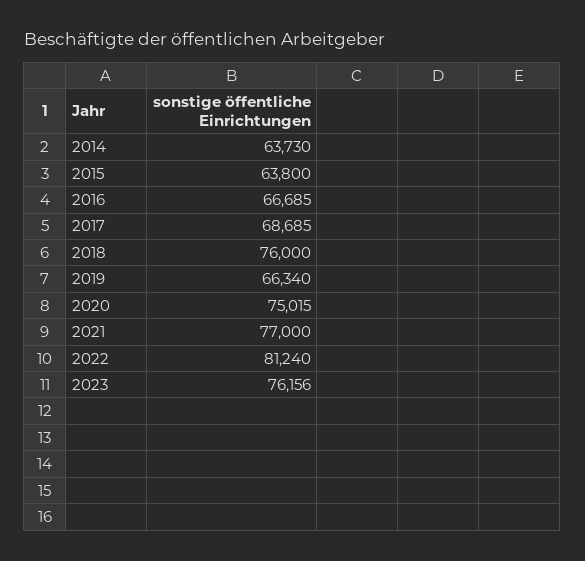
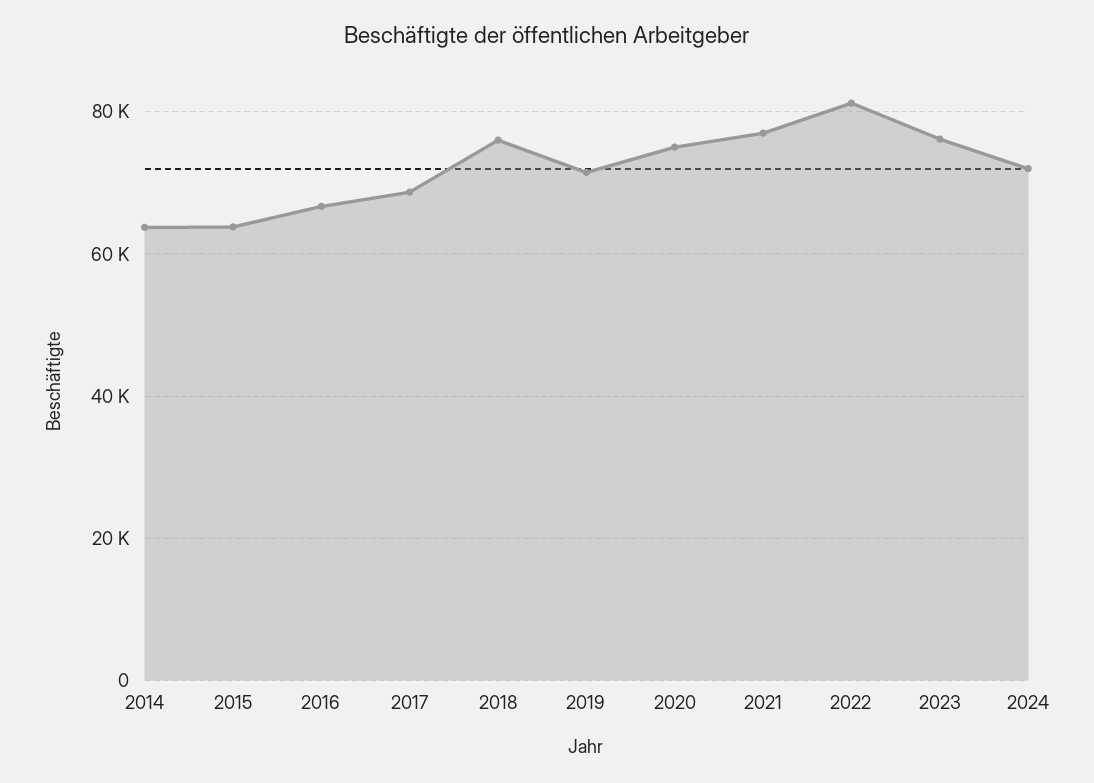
2019: 66340 -> 72000
2024: none -> 72000

